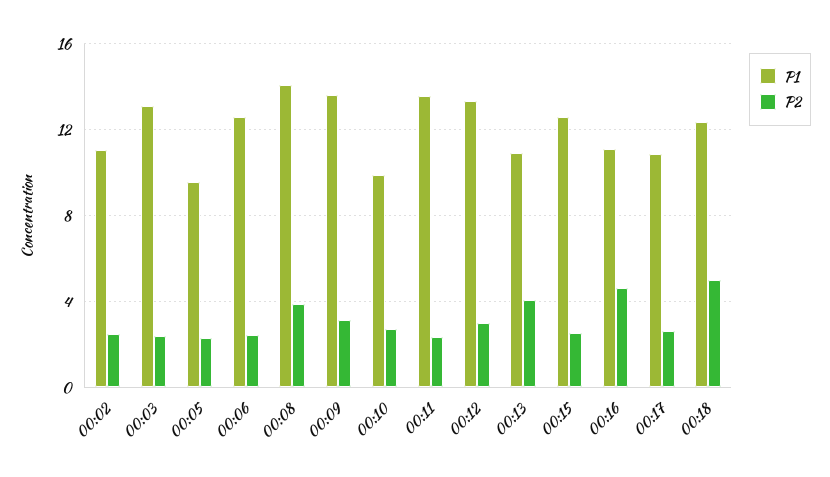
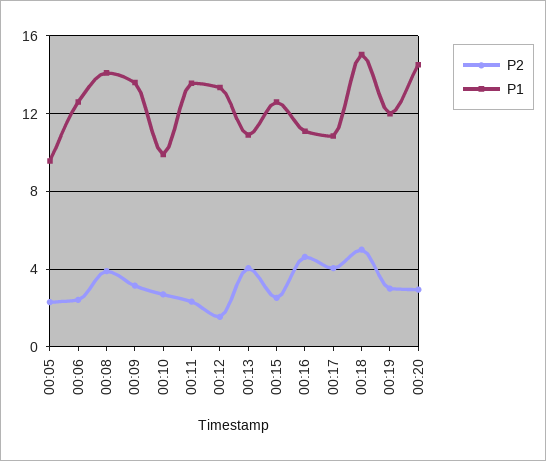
P1, 00:02: 11 -> none
P2, 00:02: 2.5 -> none
P1, 00:03: 13 -> none
P2, 00:03: 2.5 -> none
P2, 00:12: 3 -> 1.5
P2, 00:17: 2.5 -> 4
P1, 00:18: 12.5 -> 15
P2, 00:19: none -> 3
P1, 00:19: none -> 12
P2, 00:20: none -> 3
P1, 00:20: none -> 14.5

